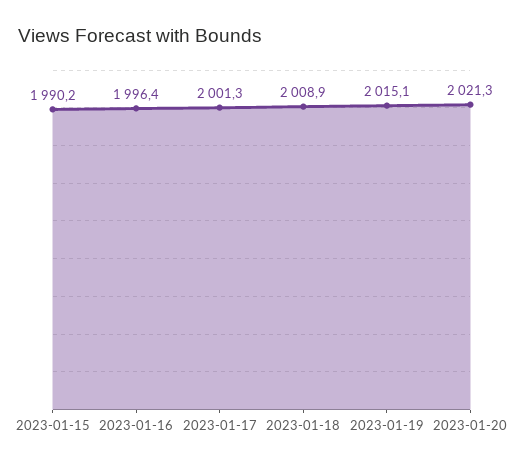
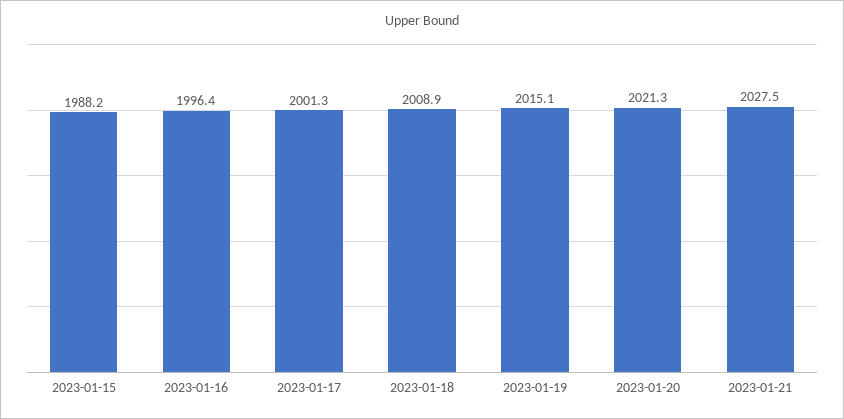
2023-01-15: 1990.2 -> 1988.2
2023-01-21: none -> 2027.5

